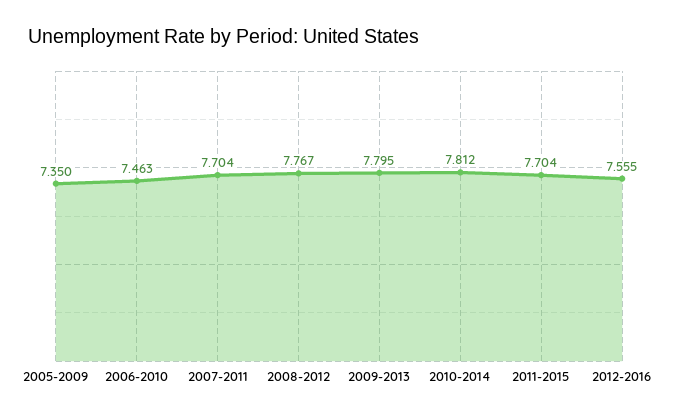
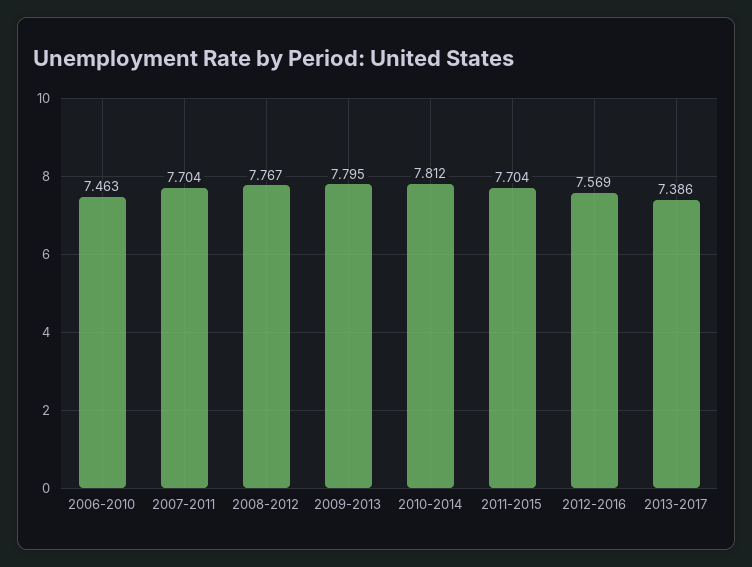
2005-2009: 7.35 -> none
2012-2016: 7.555 -> 7.569
2013-2017: none -> 7.386

